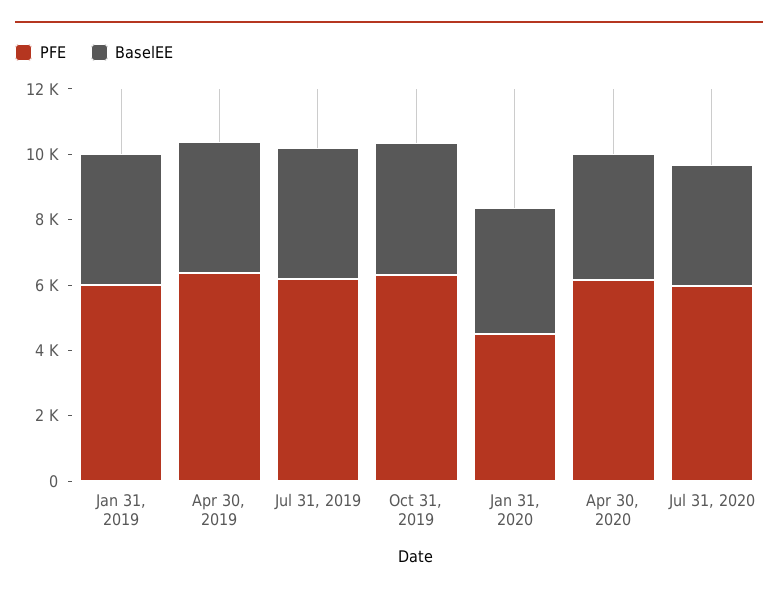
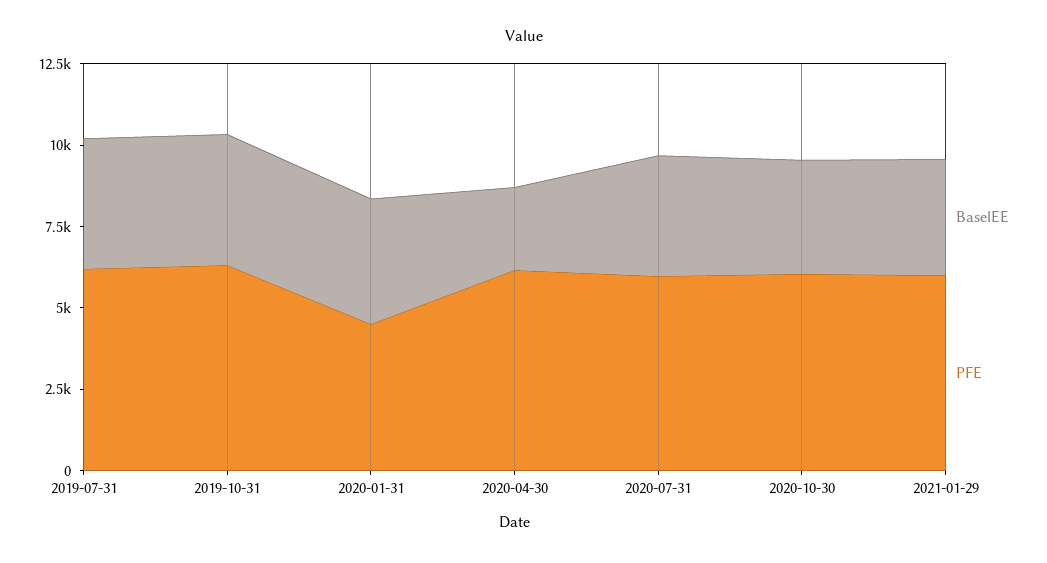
PFE, Jan 31, 2019: 6000 -> none
BaselEE, Jan 31, 2019: 4000 -> none
PFE, Apr 30, 2019: 6500 -> none
BaselEE, Apr 30, 2019: 4000 -> none
BaselEE, Apr 30, 2020: 4000 -> 2500
BaselEE, 2020-10-30: none -> 3500
PFE, 2020-10-30: none -> 6000
BaselEE, 2021-01-29: none -> 3500
PFE, 2021-01-29: none -> 6000

